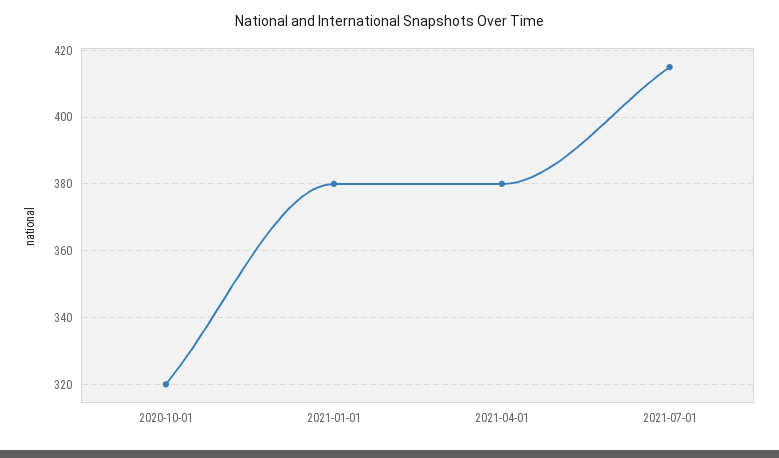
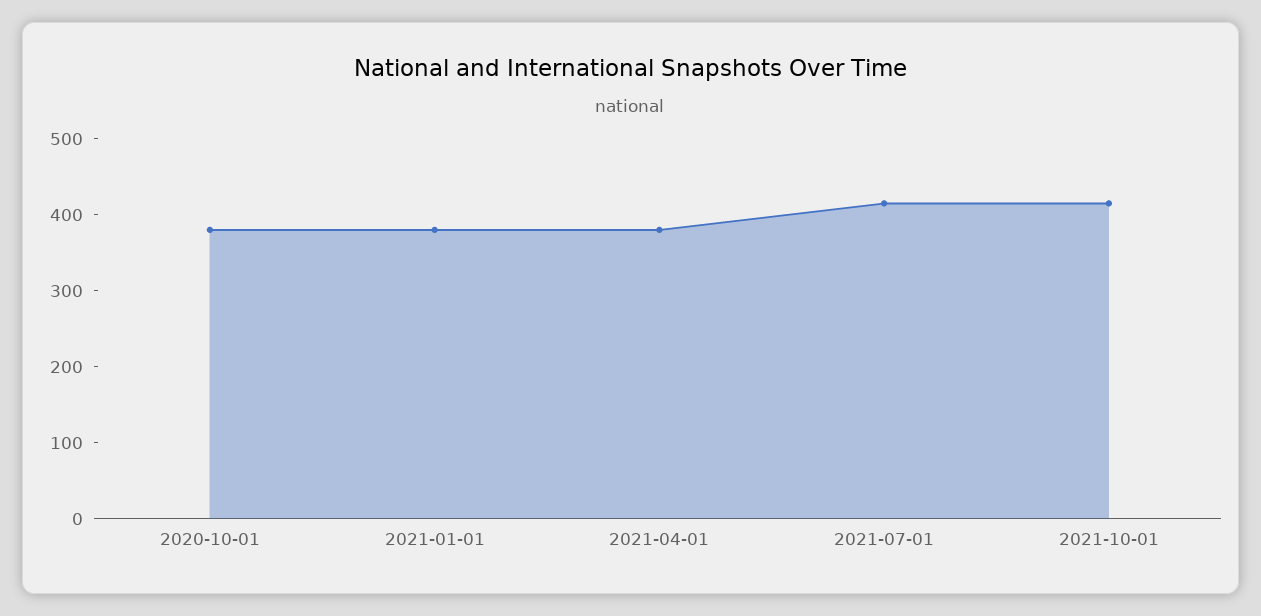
2020-10-01: 320 -> 380
2021-10-01: none -> 420

